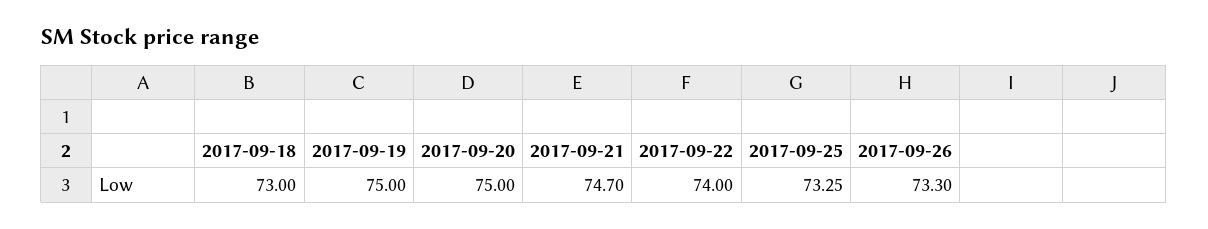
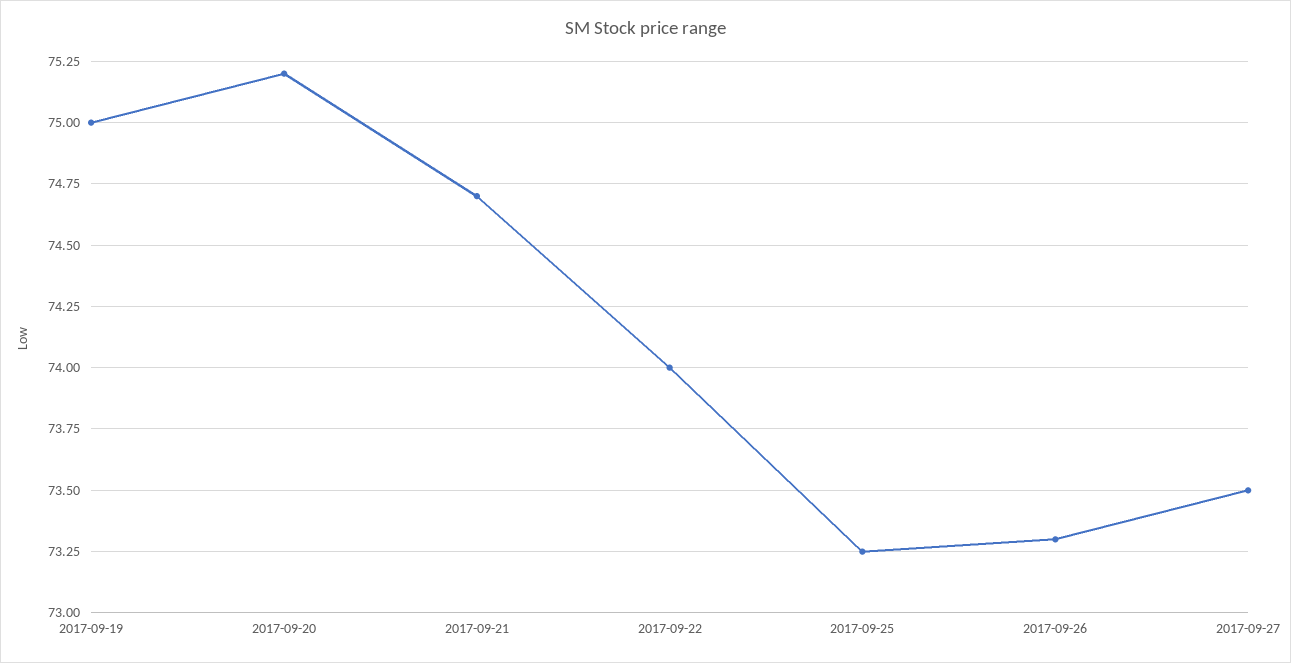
2017-09-18: 73 -> none
2017-09-20: 75 -> 75.2
2017-09-27: none -> 73.5

